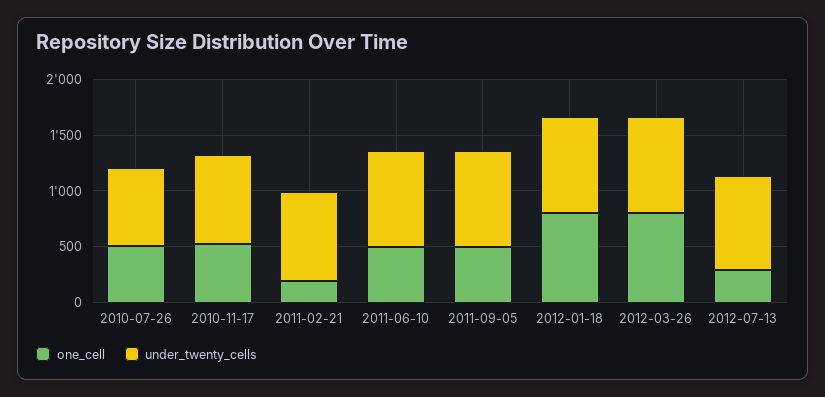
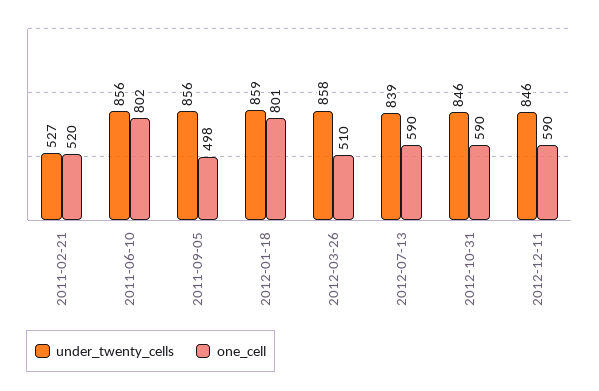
one_cell, 2010-07-26: 500 -> none
under_twenty_cells, 2010-07-26: 700 -> none
one_cell, 2010-11-17: 500 -> none
under_twenty_cells, 2010-11-17: 800 -> none
one_cell, 2011-02-21: 200 -> 520
under_twenty_cells, 2011-02-21: 800 -> 527
one_cell, 2011-06-10: 500 -> 802
one_cell, 2012-03-26: 800 -> 510
one_cell, 2012-07-13: 300 -> 590
under_twenty_cells, 2012-10-31: none -> 846
one_cell, 2012-10-31: none -> 590
under_twenty_cells, 2012-12-11: none -> 846
one_cell, 2012-12-11: none -> 590

